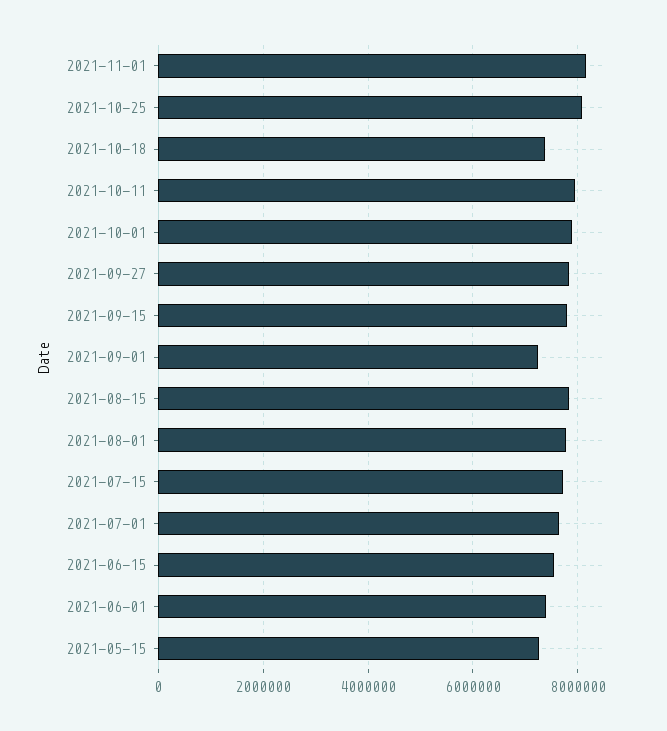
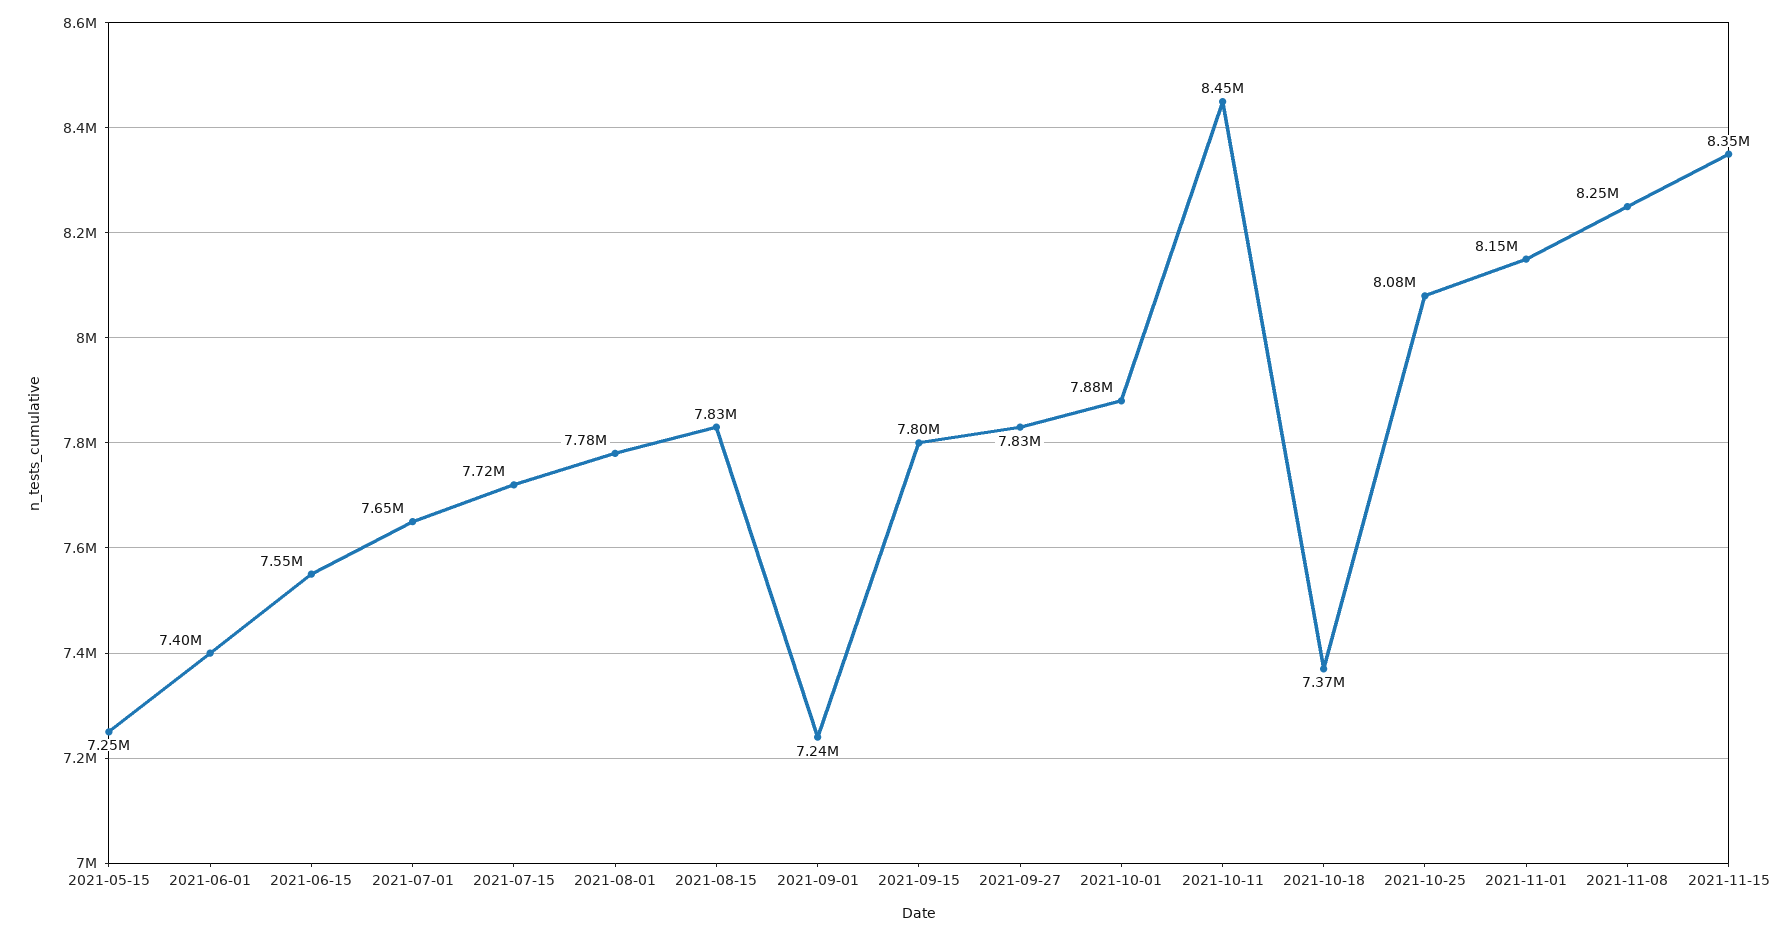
2021-10-11: 8000000 -> 8450000
2021-11-08: none -> 8250000
2021-11-15: none -> 8350000

